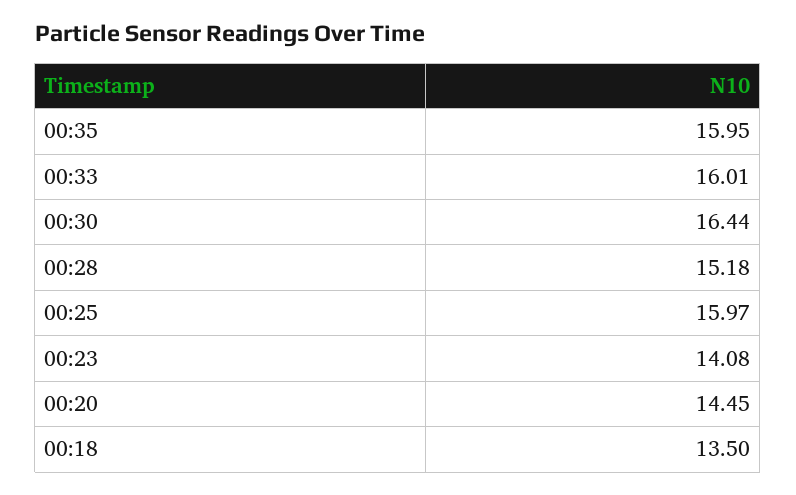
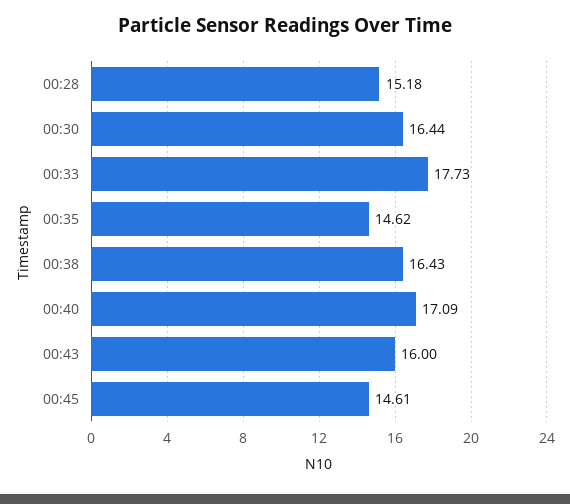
00:35: 15.95 -> 14.62
00:33: 16.01 -> 17.73
00:25: 15.97 -> none
00:23: 14.08 -> none
00:20: 14.45 -> none
00:18: 13.5 -> none
00:38: none -> 16.43
00:40: none -> 17.09
00:43: none -> 16
00:45: none -> 14.61

